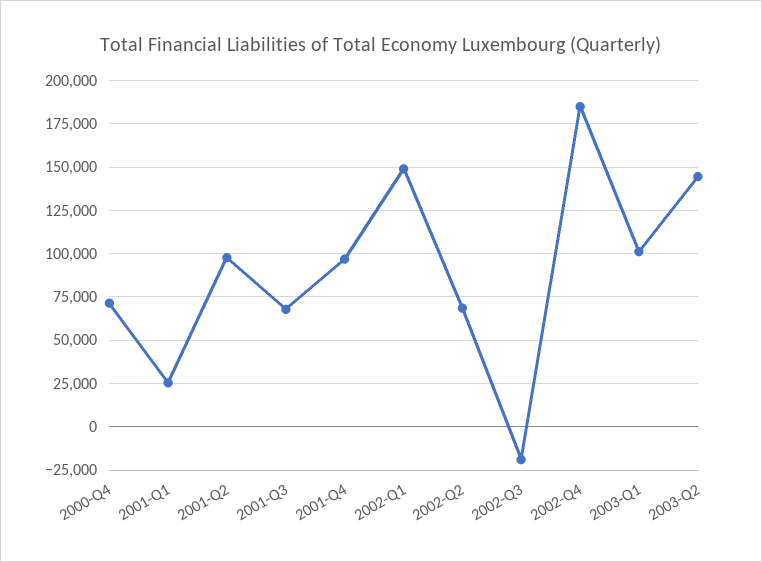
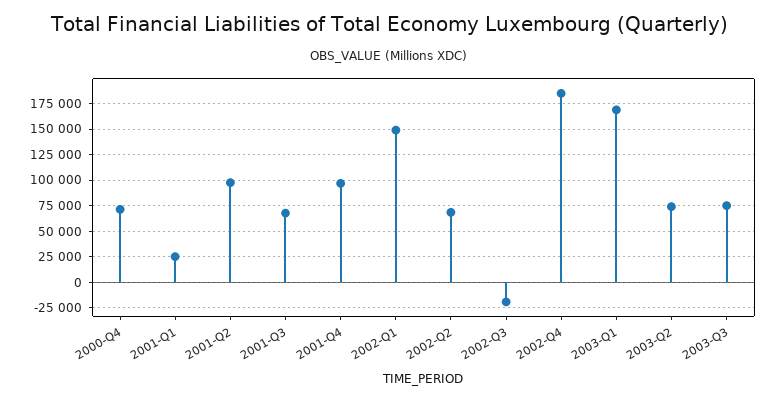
2003-Q1: 100000 -> 175000
2003-Q2: 145000 -> 75000
2003-Q3: none -> 75000

